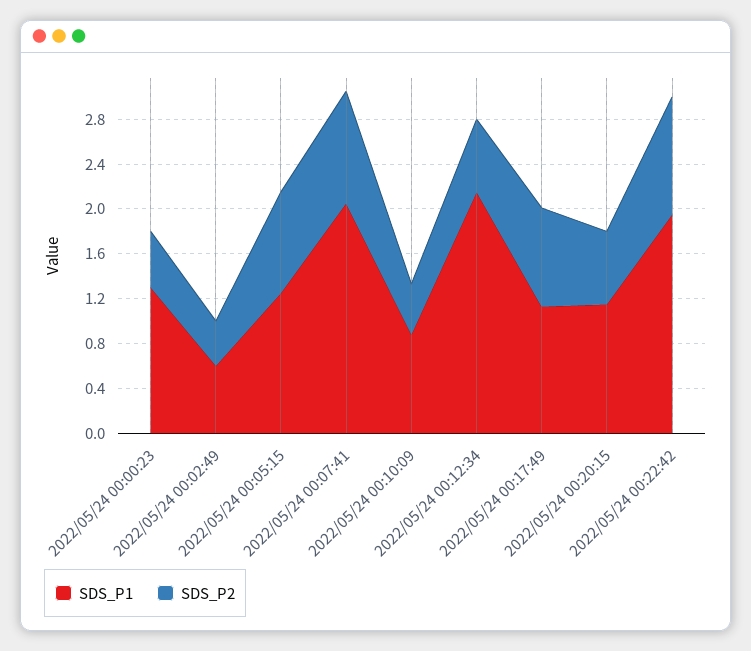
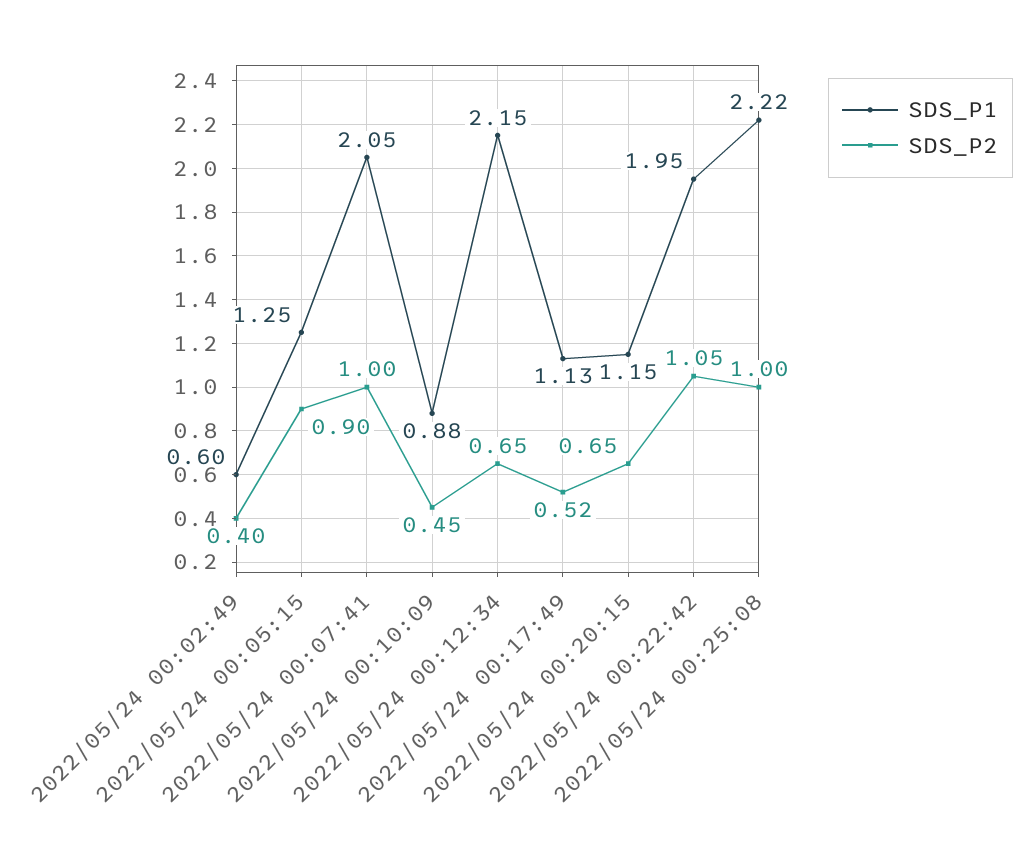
SDS_P1, 2022/05/24 00:00:23: 1.3 -> none
SDS_P2, 2022/05/24 00:00:23: 0.5 -> none
SDS_P2, 2022/05/24 00:17:49: 0.9 -> 0.52
SDS_P1, 2022/05/24 00:25:08: none -> 2.22
SDS_P2, 2022/05/24 00:25:08: none -> 1

